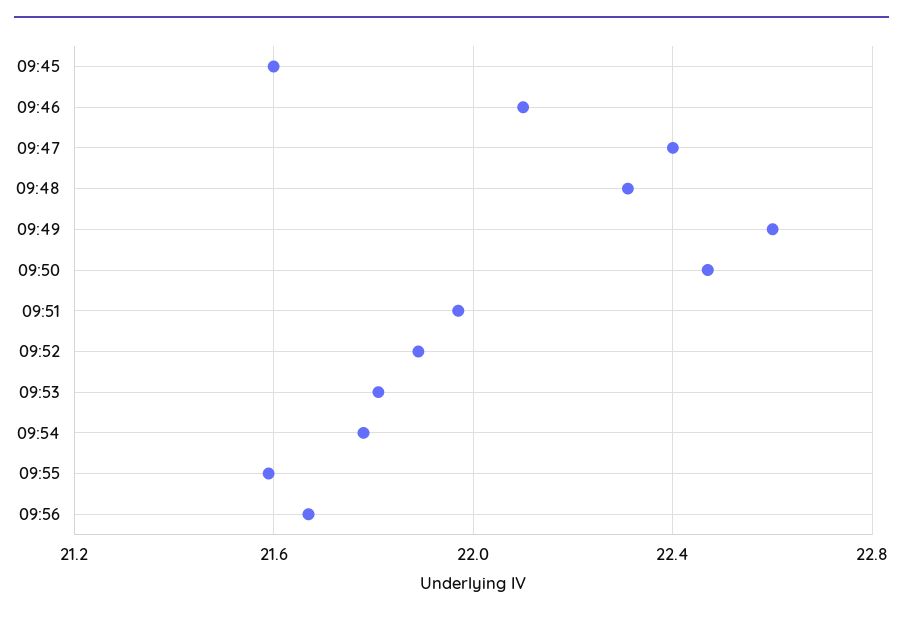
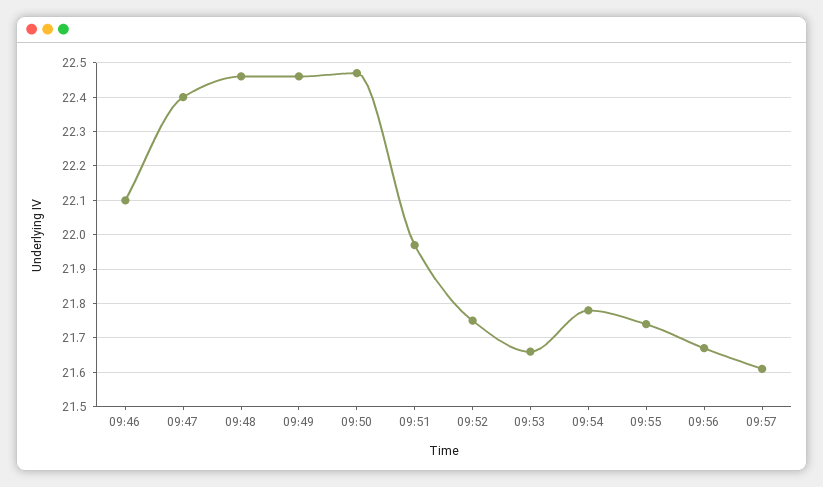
09:45: 21.6 -> none
09:48: 22.3 -> 22.45
09:49: 22.6 -> 22.45
09:52: 21.9 -> 21.75
09:53: 21.8 -> 21.65
09:55: 21.6 -> 21.75
09:57: none -> 21.6

